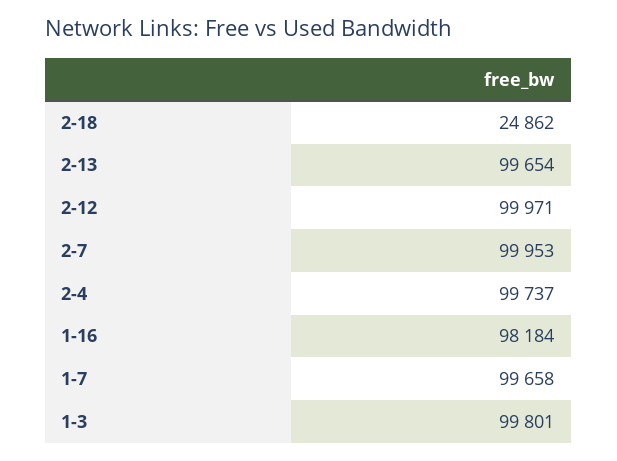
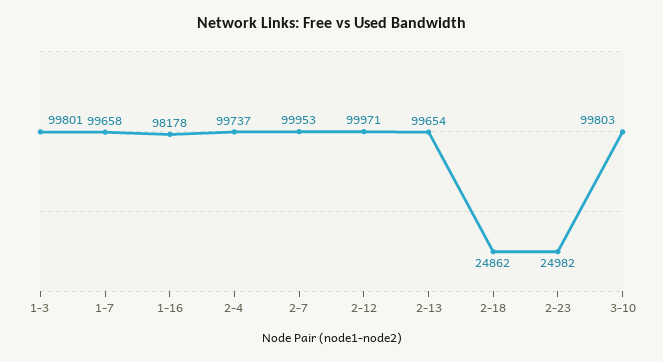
1-16: 98184 -> 98178
2-23: none -> 24982
3-10: none -> 99803

